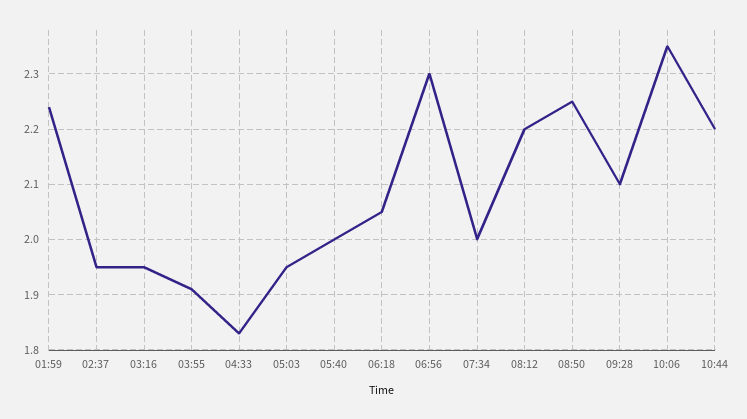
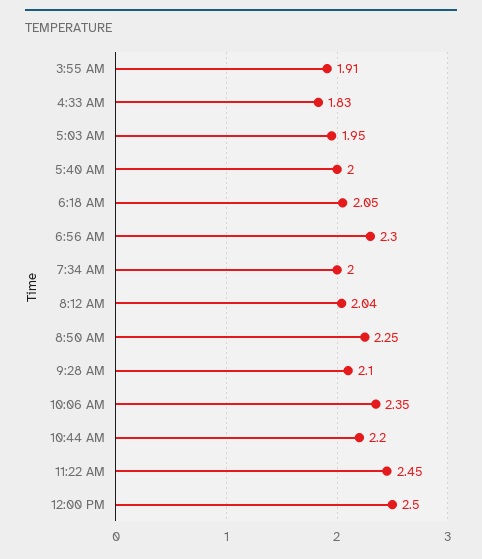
01:59: 2.25 -> none
02:37: 1.95 -> none
03:16: 1.95 -> none
08:12: 2.2 -> 2.04
11:22 AM: none -> 2.45
12:00 PM: none -> 2.5

